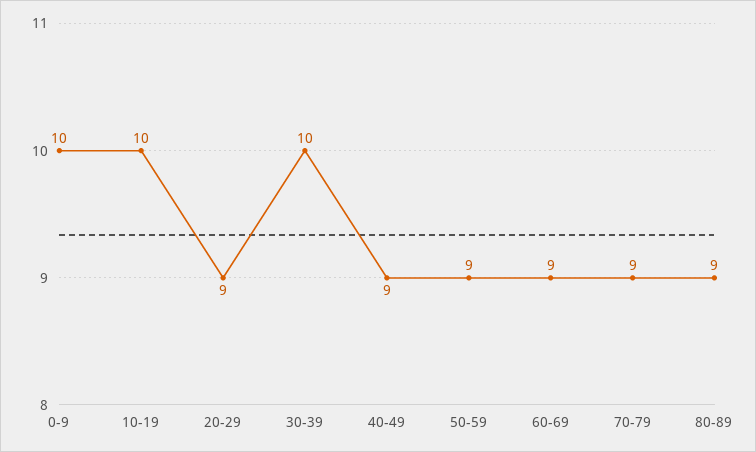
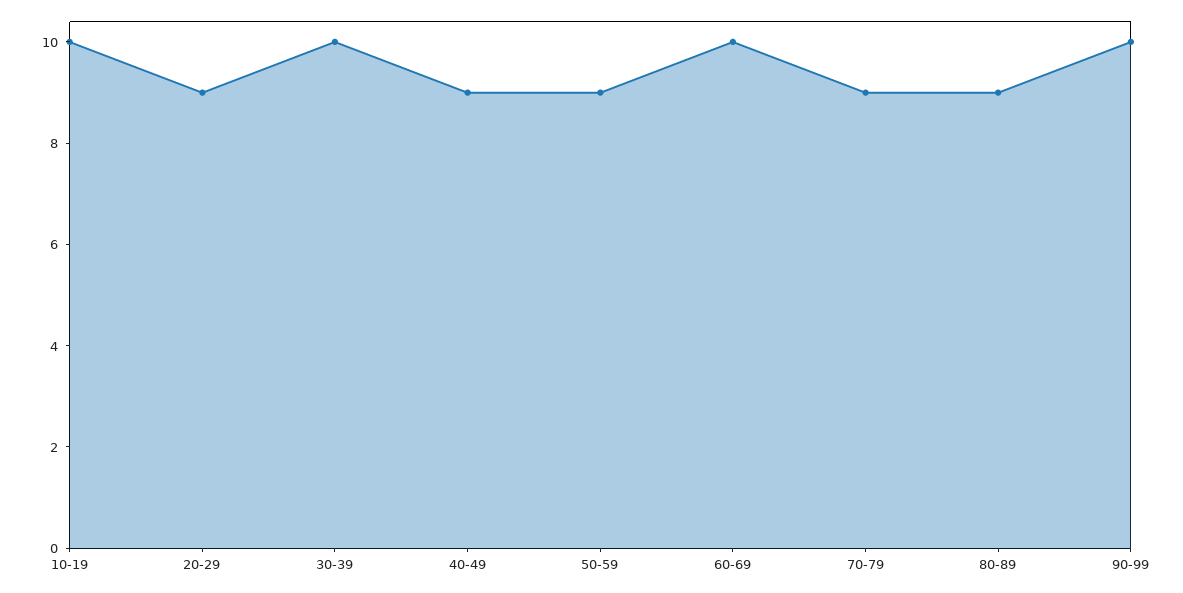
0-9: 10 -> none
60-69: 9 -> 10
90-99: none -> 10

